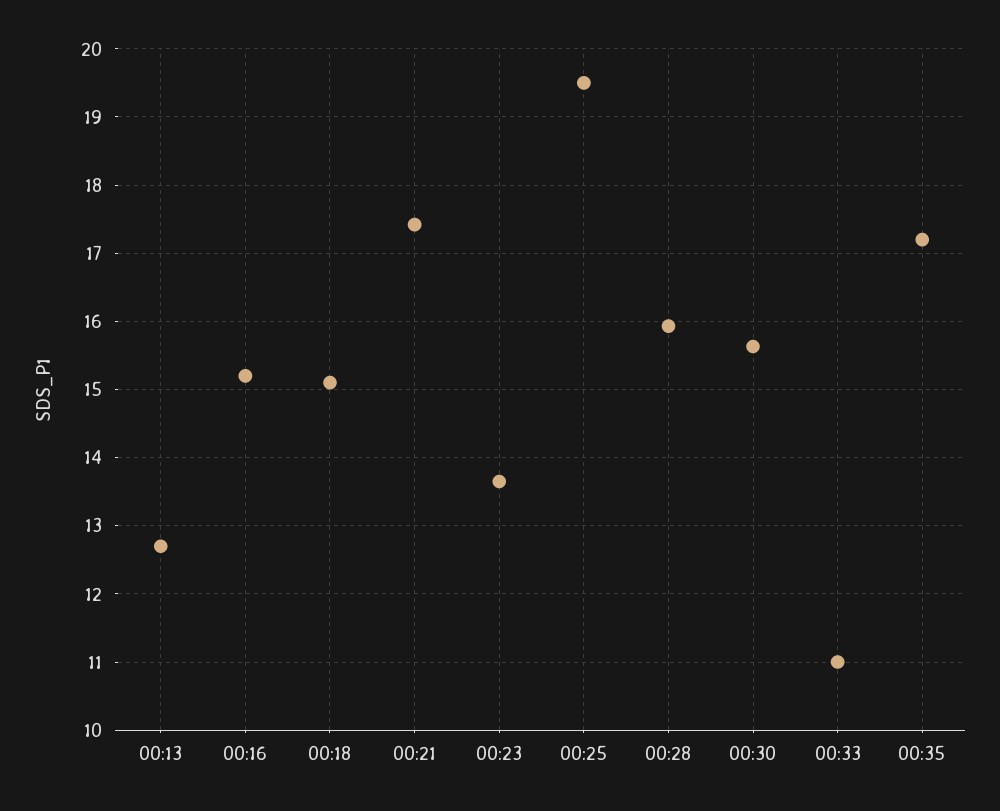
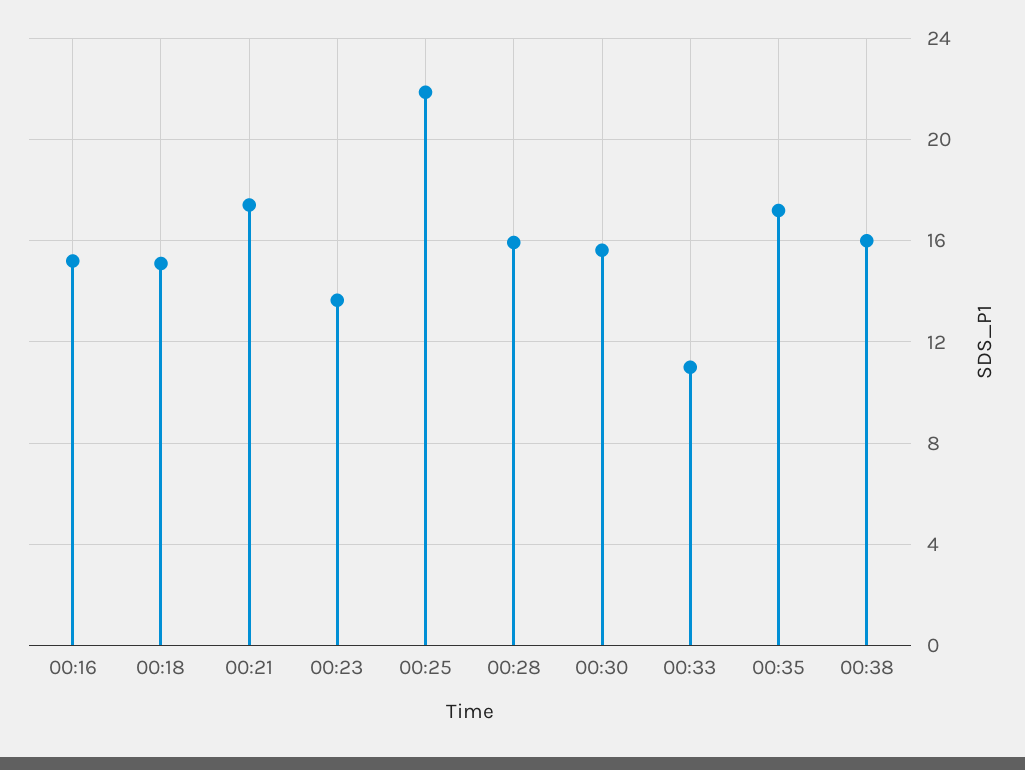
00:13: 12.7 -> none
00:25: 19.5 -> 22
00:38: none -> 16

